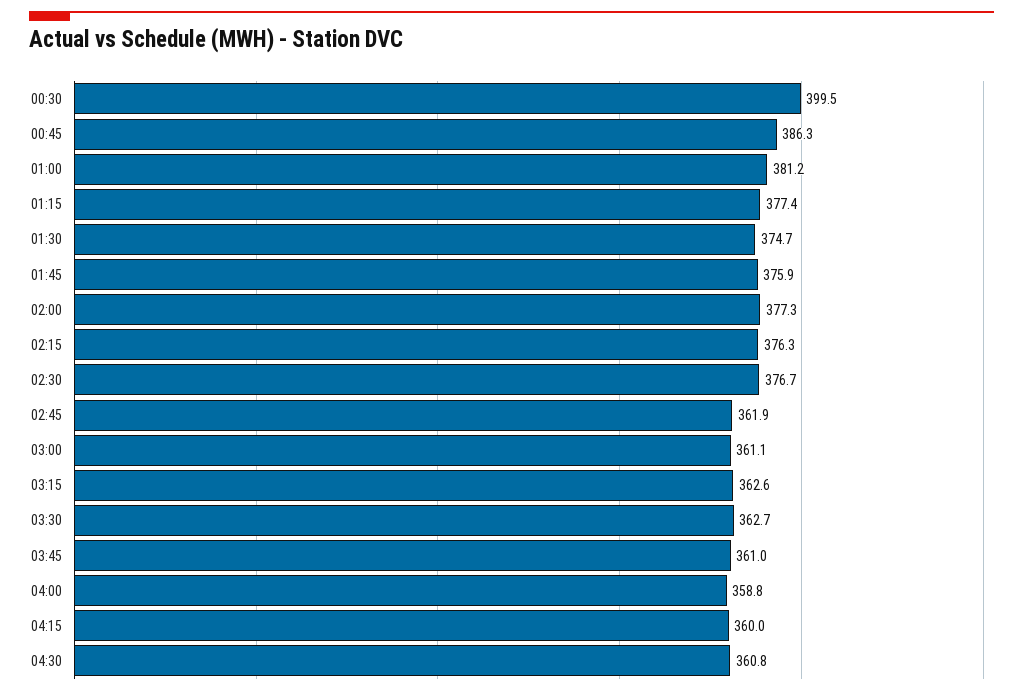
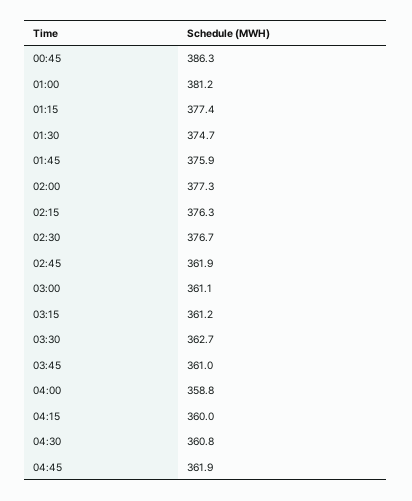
00:30: 399.5 -> none
03:15: 362.6 -> 361.2
04:45: none -> 361.9

